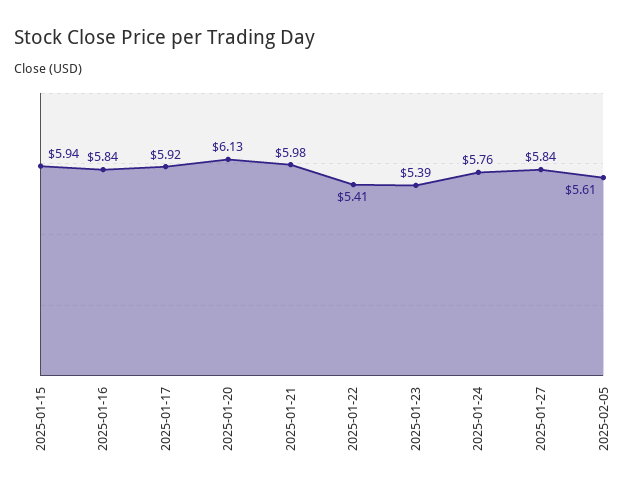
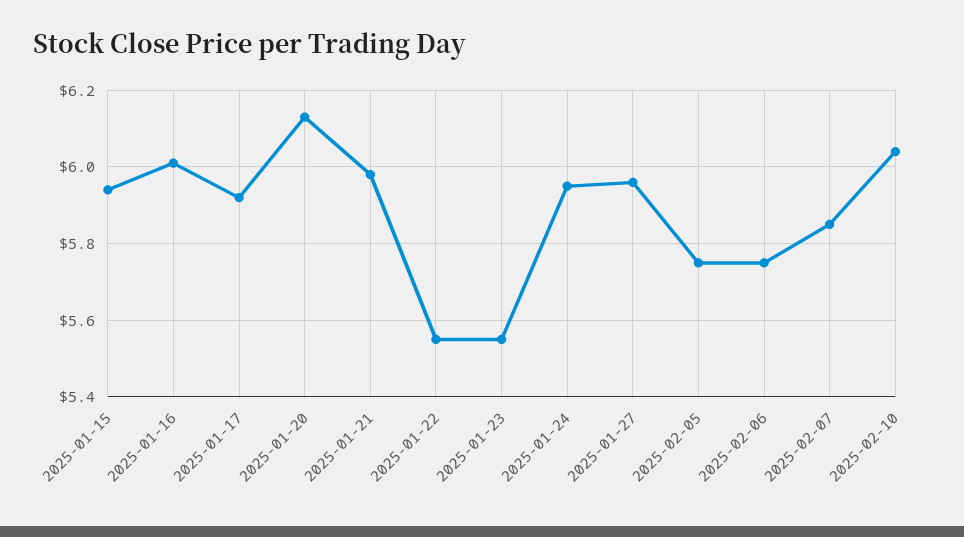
2025-01-16: 5.84 -> 6
2025-01-22: 5.41 -> 5.55
2025-01-23: 5.39 -> 5.55
2025-01-24: 5.76 -> 5.95
2025-01-27: 5.84 -> 5.95
2025-02-05: 5.61 -> 5.75
2025-02-06: none -> 5.75
2025-02-07: none -> 5.85
2025-02-10: none -> 6.05

